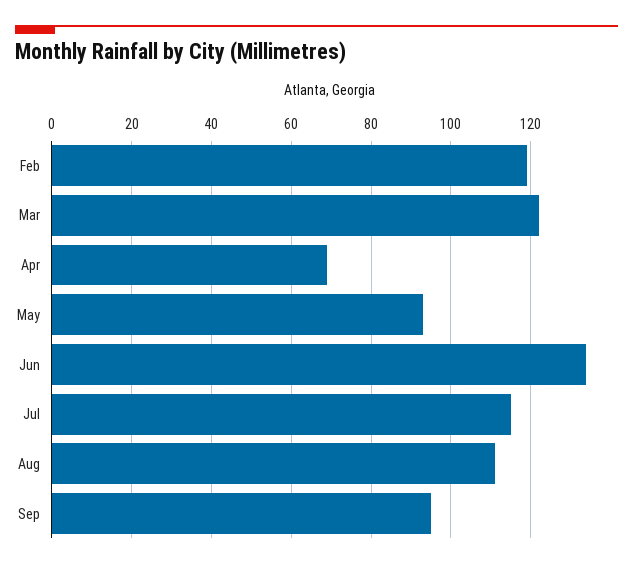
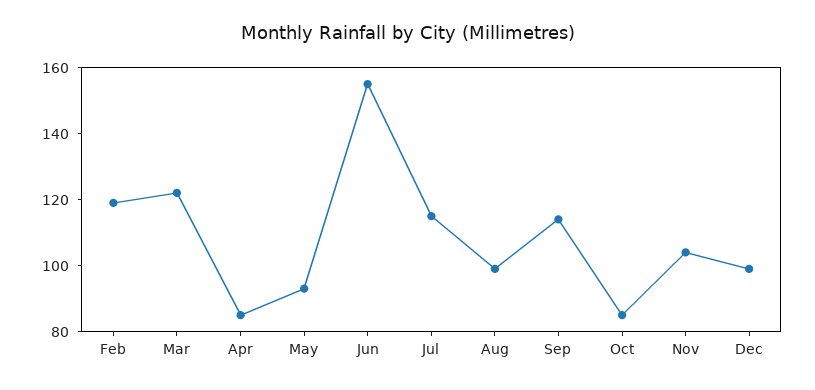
Apr: 70 -> 85
Jun: 135 -> 155
Aug: 110 -> 100
Sep: 95 -> 115
Oct: none -> 85
Nov: none -> 105
Dec: none -> 100

